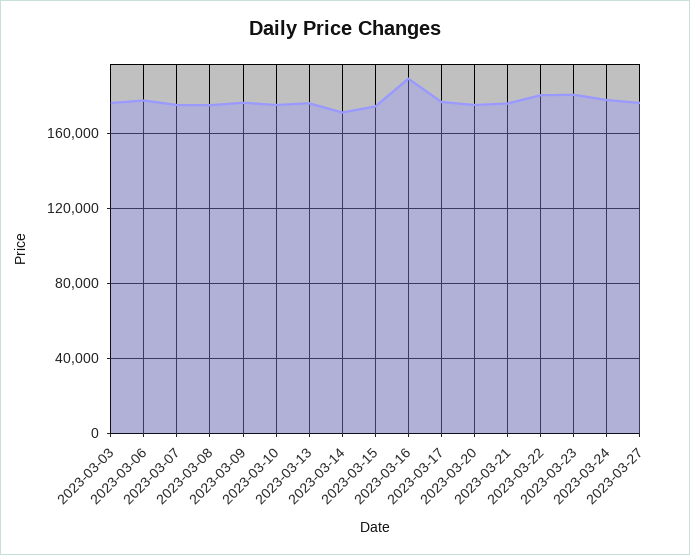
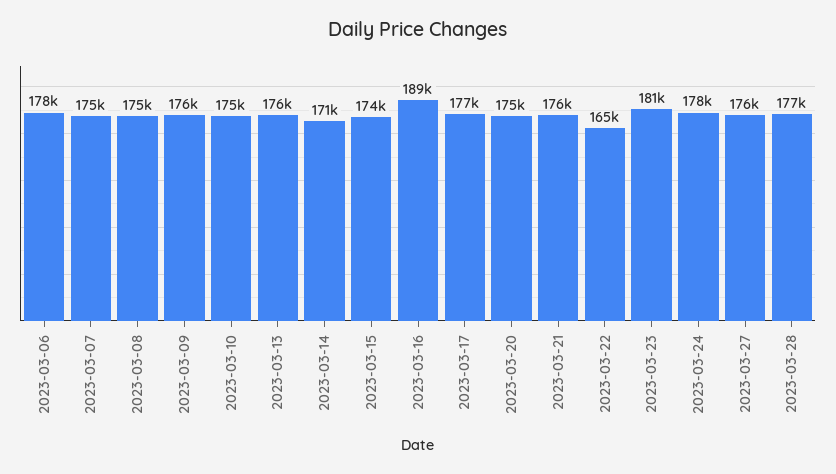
2023-03-03: 175000 -> none
2023-03-22: 180000 -> 165000
2023-03-28: none -> 177000

